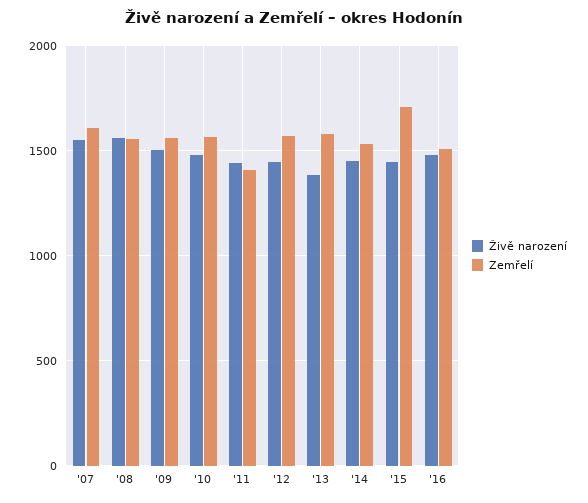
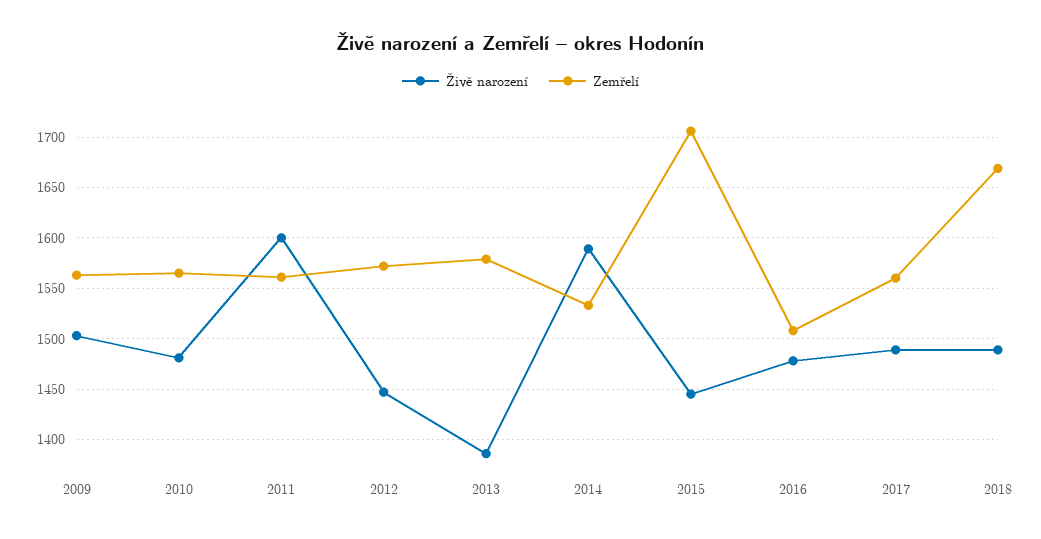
Živě narození, '07: 1550 -> none
Zemřelí, '07: 1600 -> none
Živě narození, '08: 1550 -> none
Zemřelí, '08: 1550 -> none
Živě narození, '11: 1450 -> 1600
Zemřelí, '11: 1400 -> 1560
Živě narození, '14: 1450 -> 1590
Živě narození, 2017: none -> 1490
Zemřelí, 2017: none -> 1560
Živě narození, 2018: none -> 1490
Zemřelí, 2018: none -> 1670

